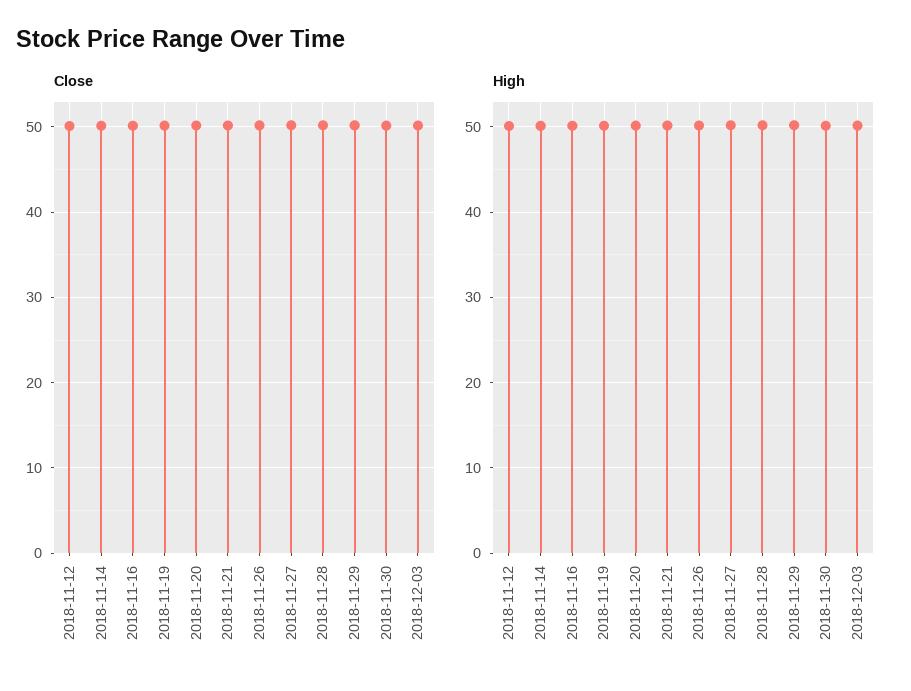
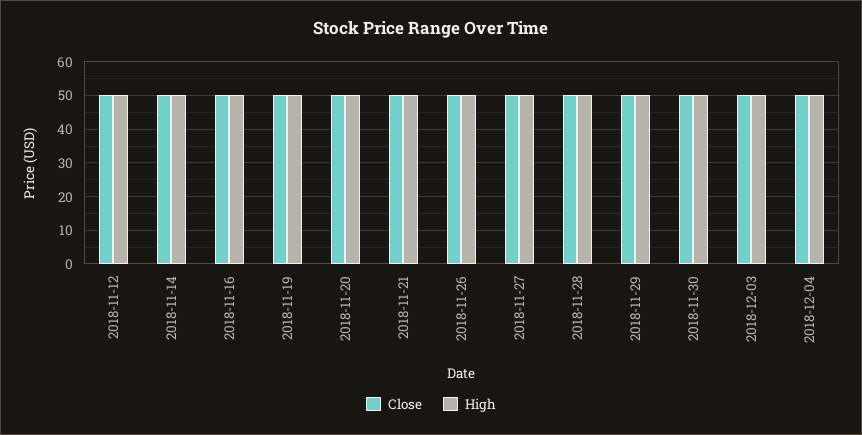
Close, 2018-12-04: none -> 50
High, 2018-12-04: none -> 50

